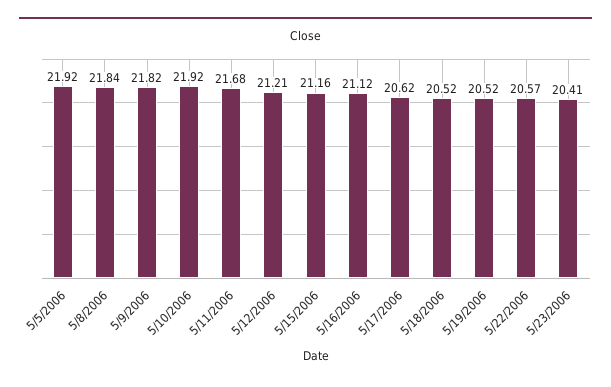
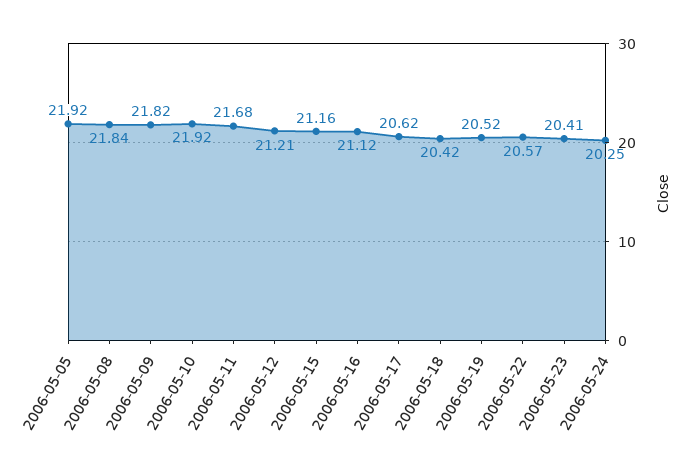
5/18/2006: 20.52 -> 20.42
2006-05-24: none -> 20.25

